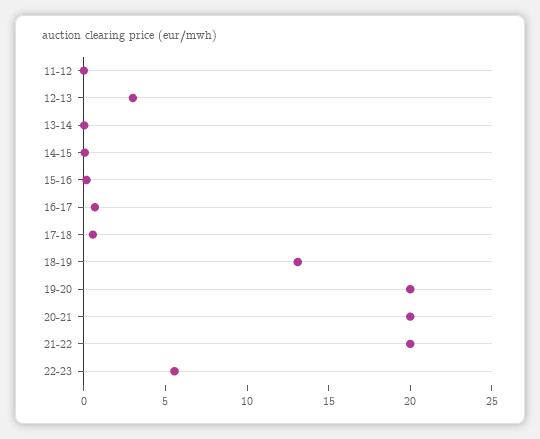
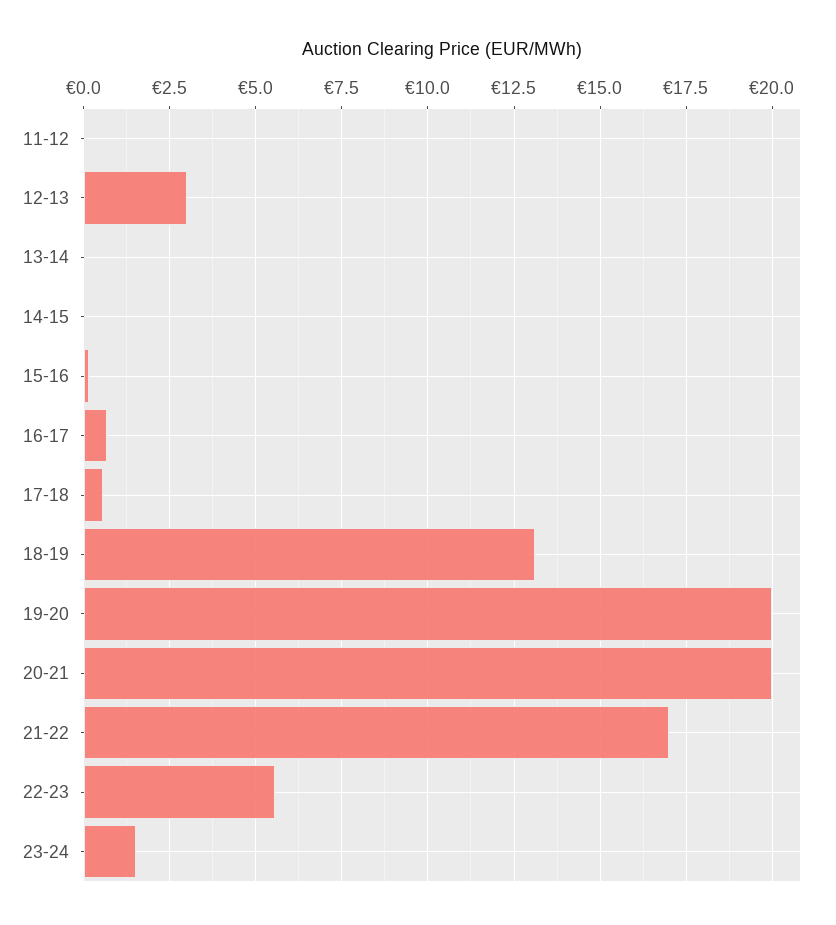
21-22: 20 -> 17
23-24: none -> 1.5

